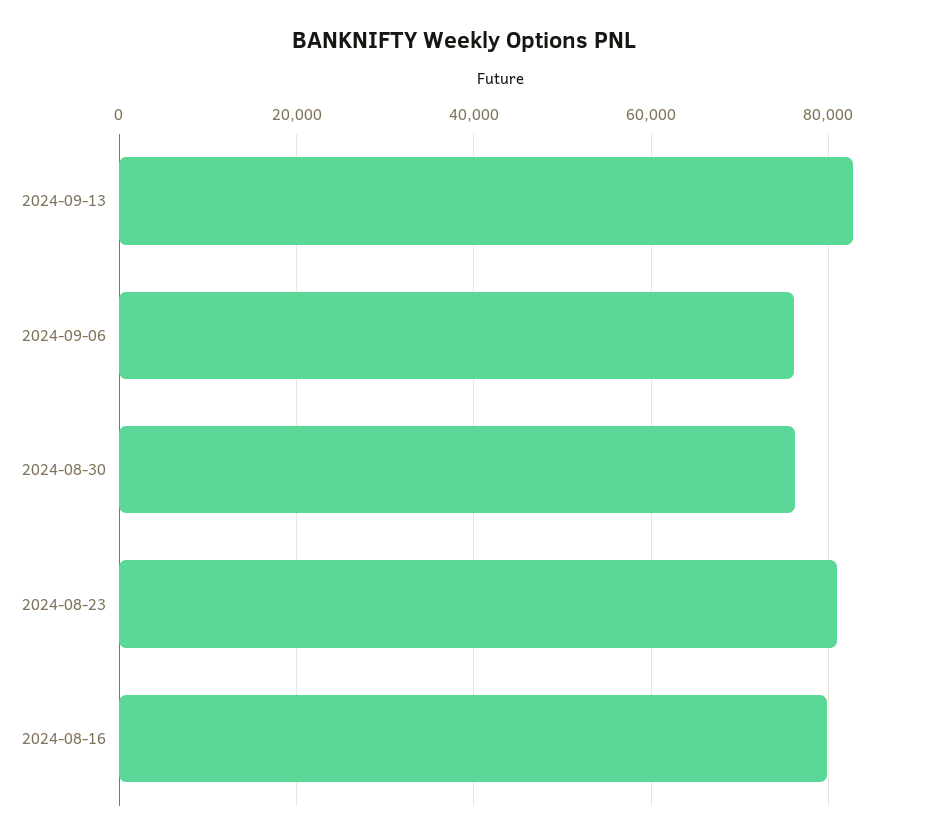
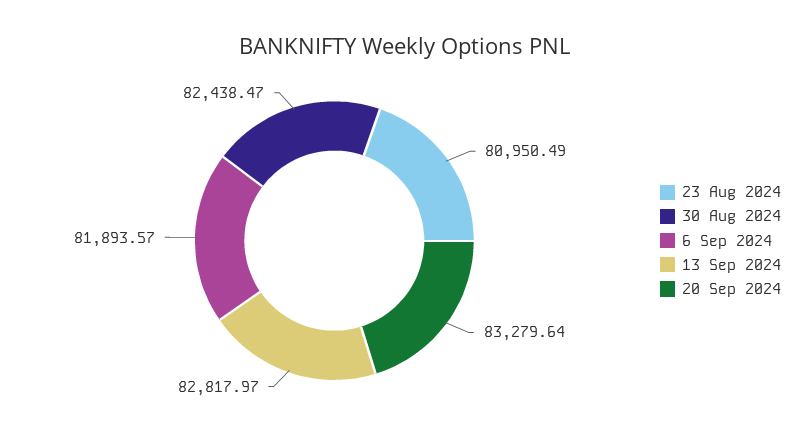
2024-09-06: 76000 -> 81893.57
2024-08-30: 76000 -> 82438.47
2024-08-16: 80000 -> none
20 Sep 2024: none -> 83279.64

